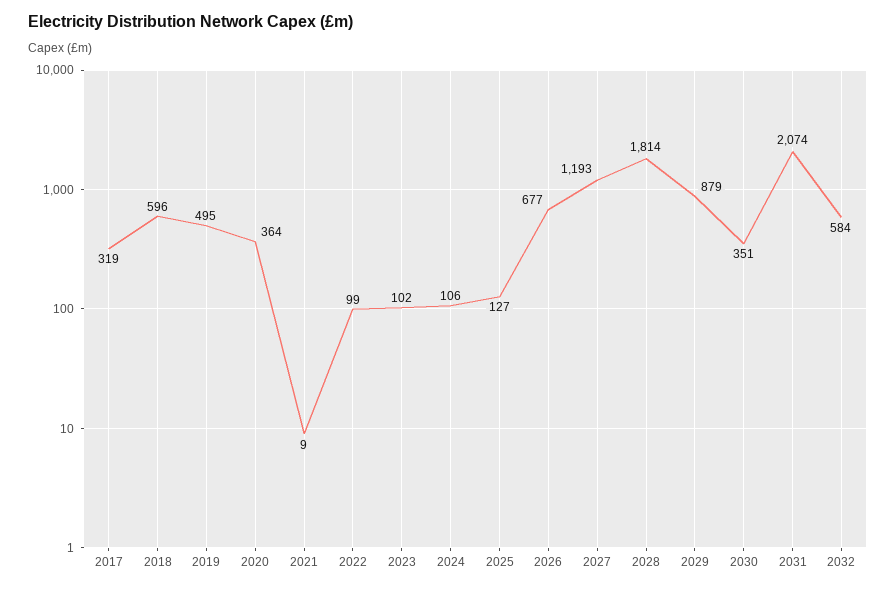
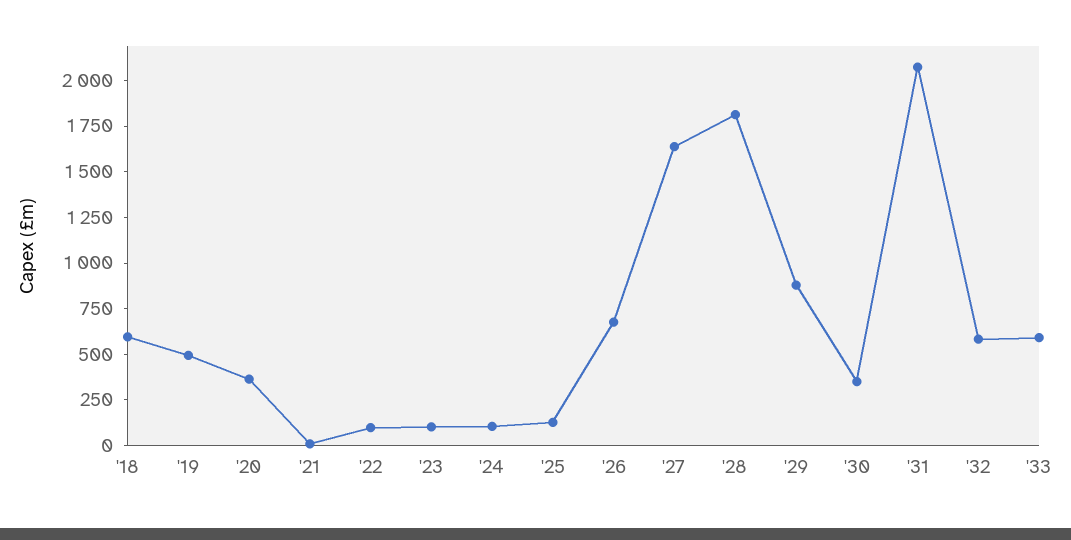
2017: 319 -> none
2027: 1193 -> 1650
'33: none -> 600

